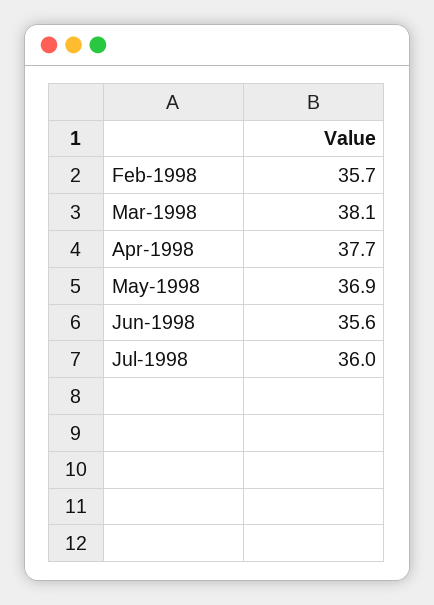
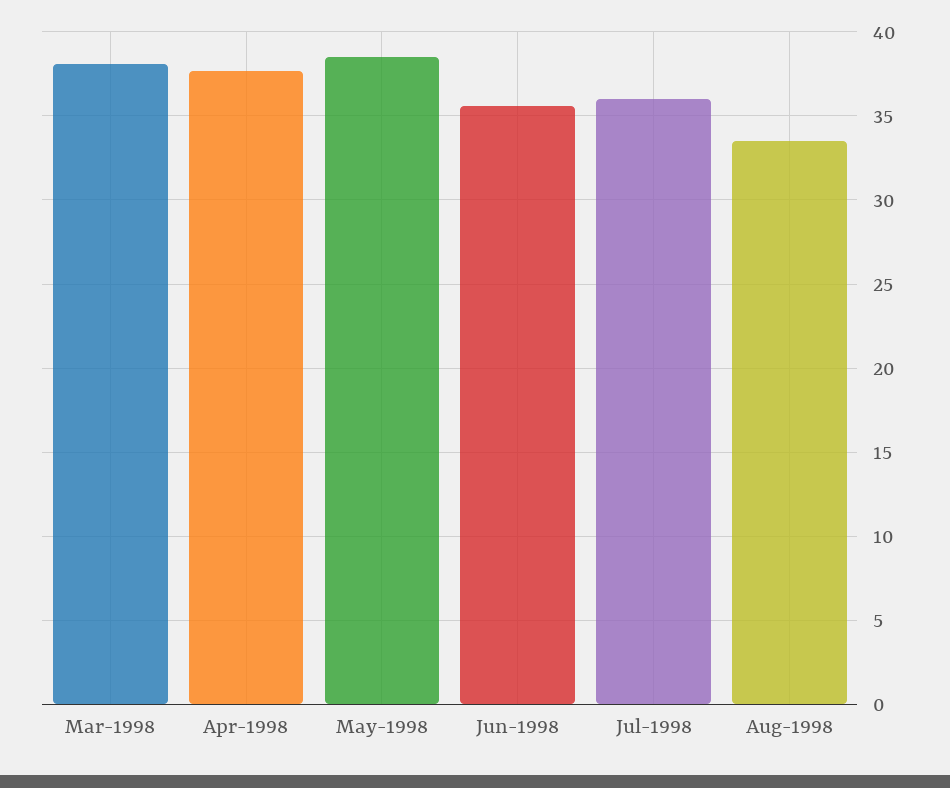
Feb-1998: 35.7 -> none
May-1998: 36.9 -> 38.5
Aug-1998: none -> 33.5

